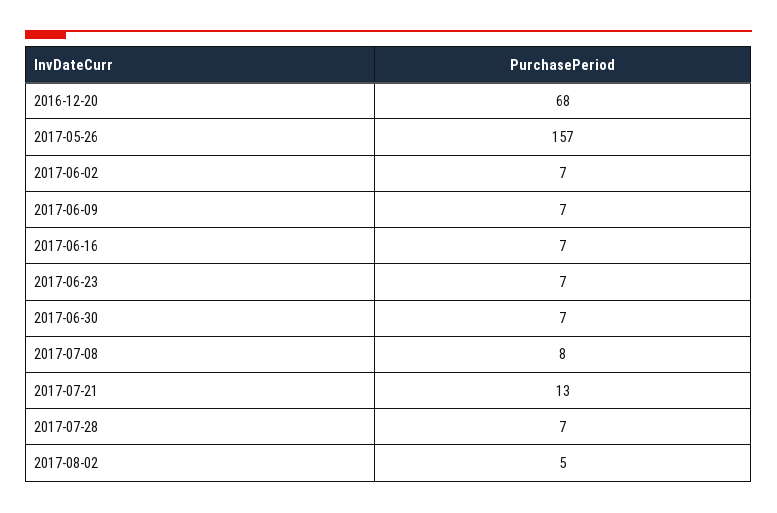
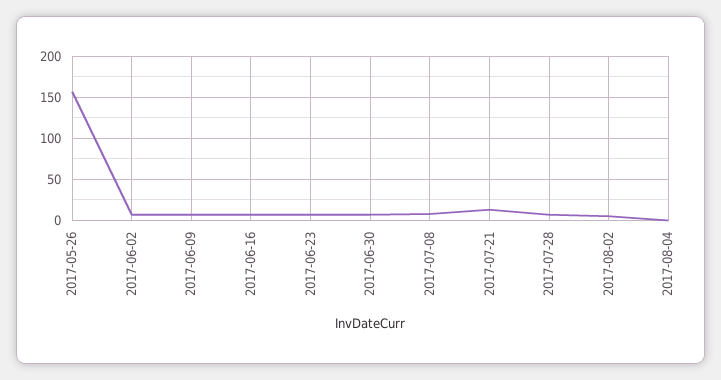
2016-12-20: 68 -> none
2017-08-04: none -> 0

